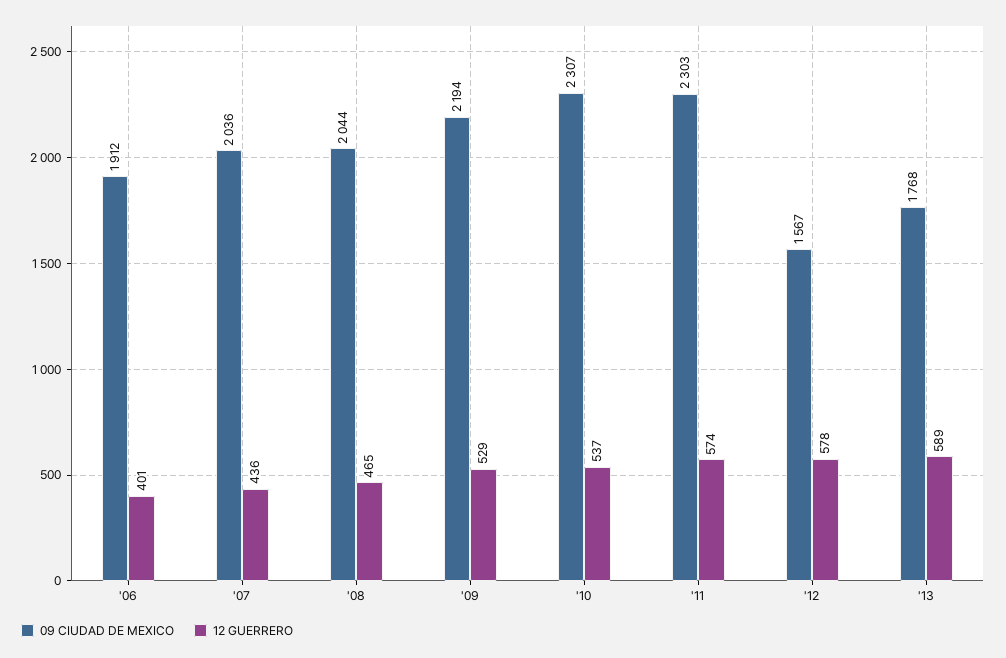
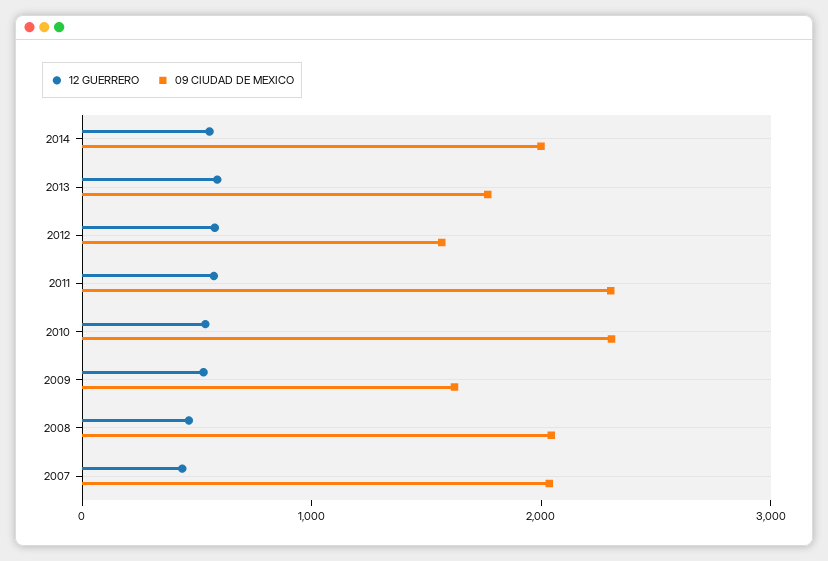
09 CIUDAD DE MEXICO, '06: 1912 -> none
12 GUERRERO, '06: 401 -> none
09 CIUDAD DE MEXICO, '09: 2194 -> 1600
12 GUERRERO, 2014: none -> 600
09 CIUDAD DE MEXICO, 2014: none -> 2000

